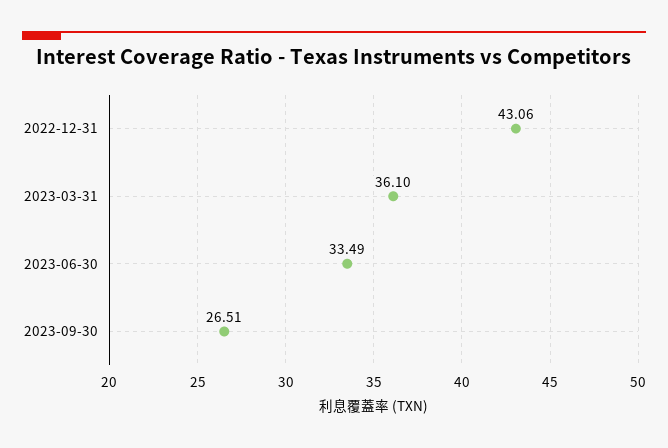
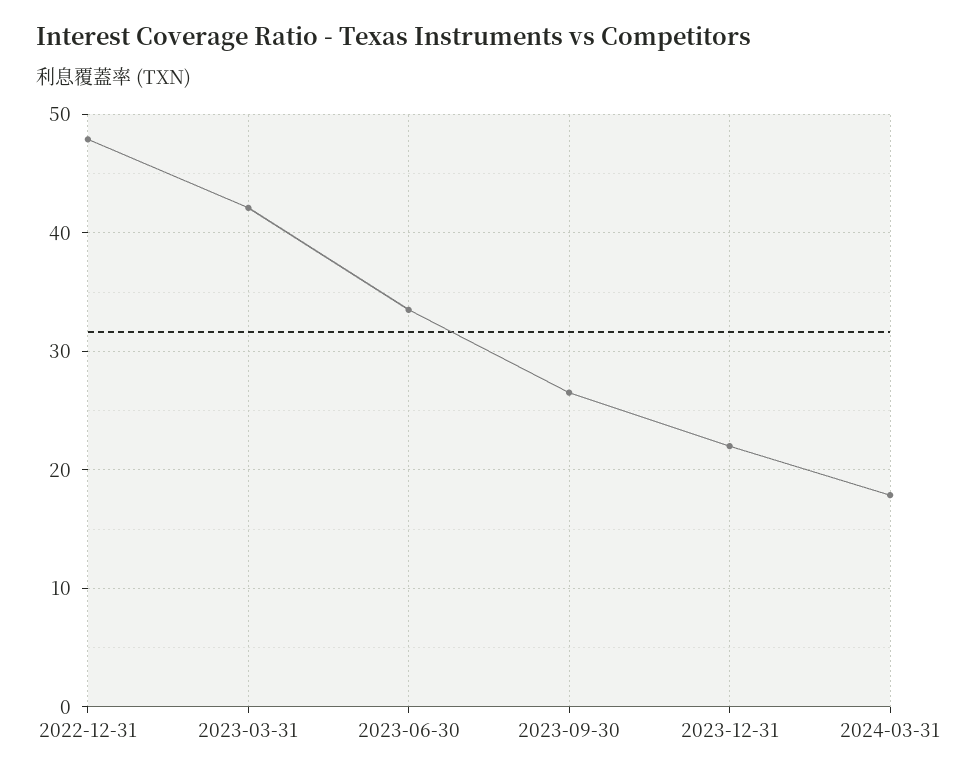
2022-12-31: 43.06 -> 48
2023-03-31: 36.1 -> 42
2023-12-31: none -> 22
2024-03-31: none -> 18

